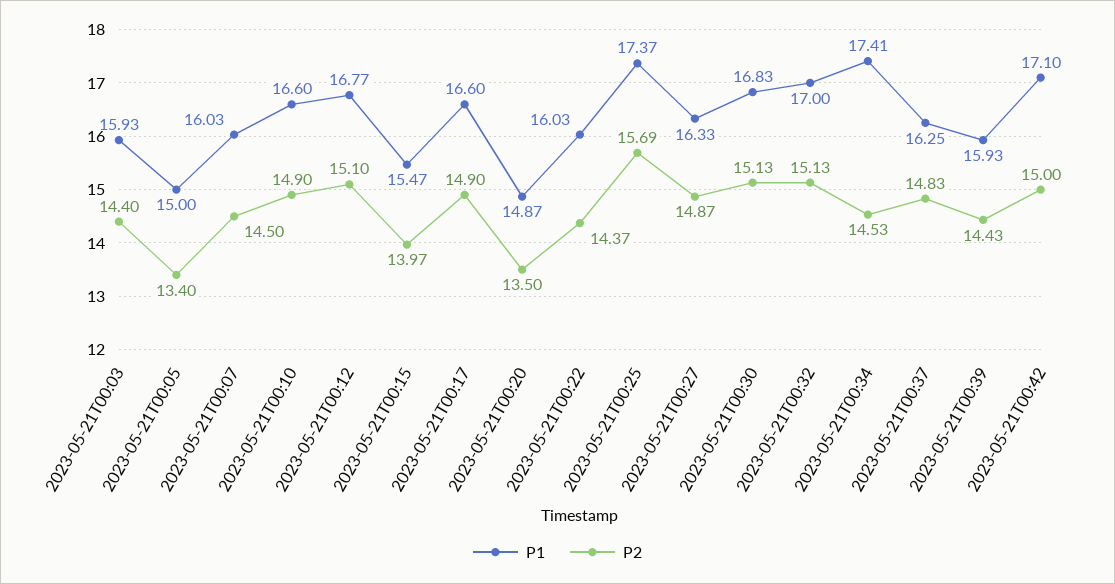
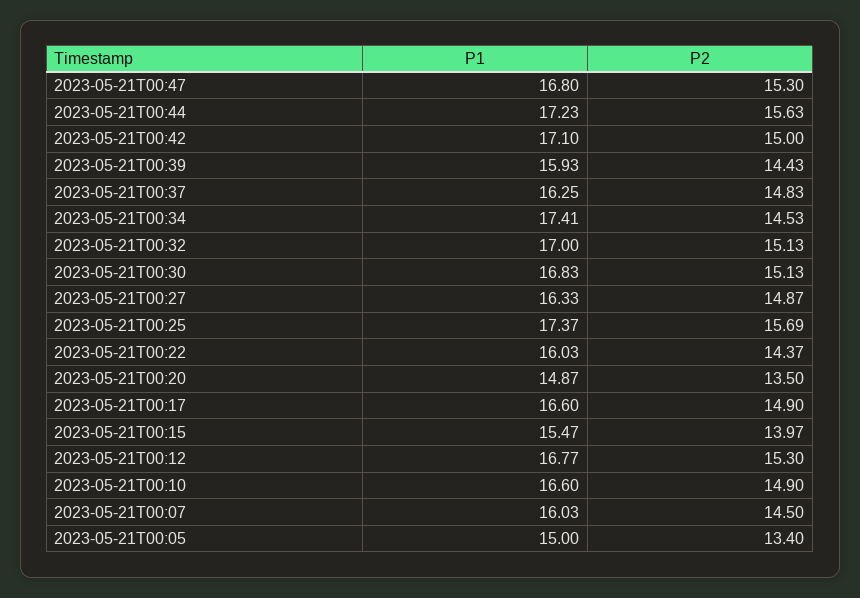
P1, 2023-05-21T00:03: 15.93 -> none
P2, 2023-05-21T00:03: 14.4 -> none
P2, 2023-05-21T00:12: 15.1 -> 15.3
P1, 2023-05-21T00:47: none -> 16.8
P2, 2023-05-21T00:47: none -> 15.3
P1, 2023-05-21T00:44: none -> 17.23
P2, 2023-05-21T00:44: none -> 15.63

